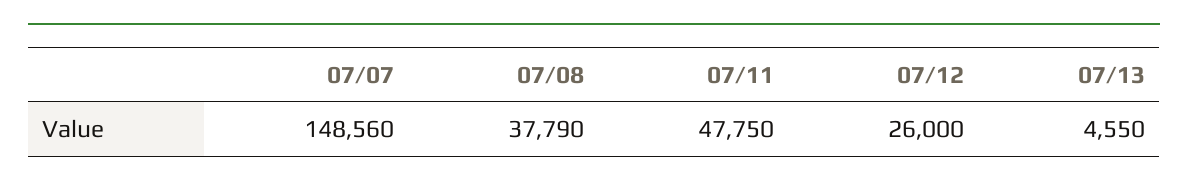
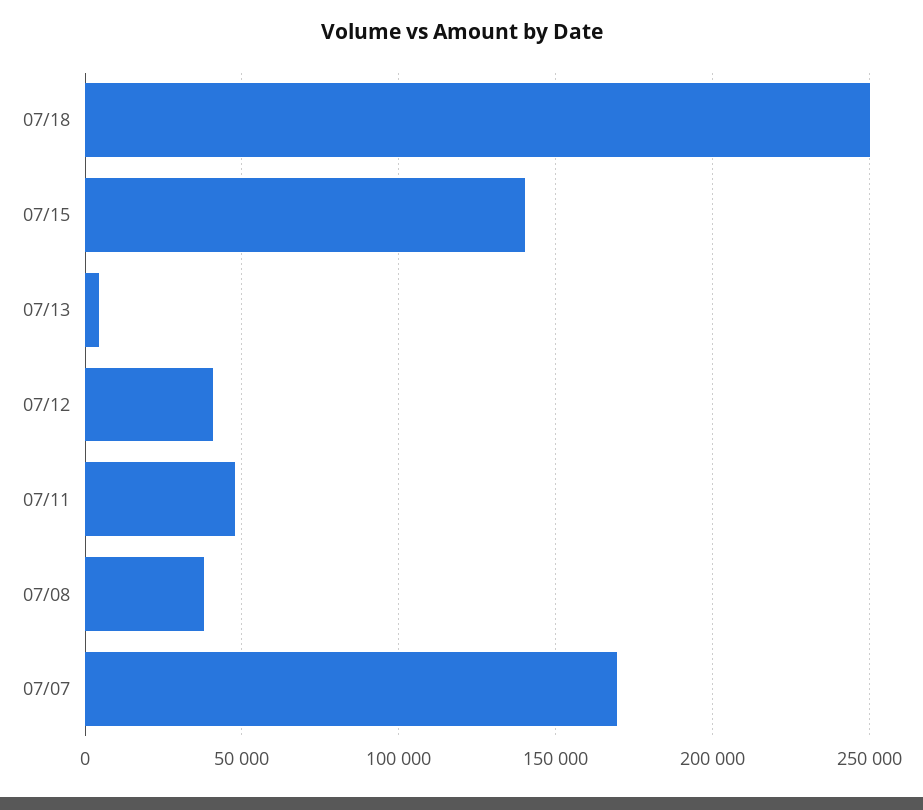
07/07: 148560 -> 170000
07/12: 26000 -> 40000
07/18: none -> 250000
07/15: none -> 140000

